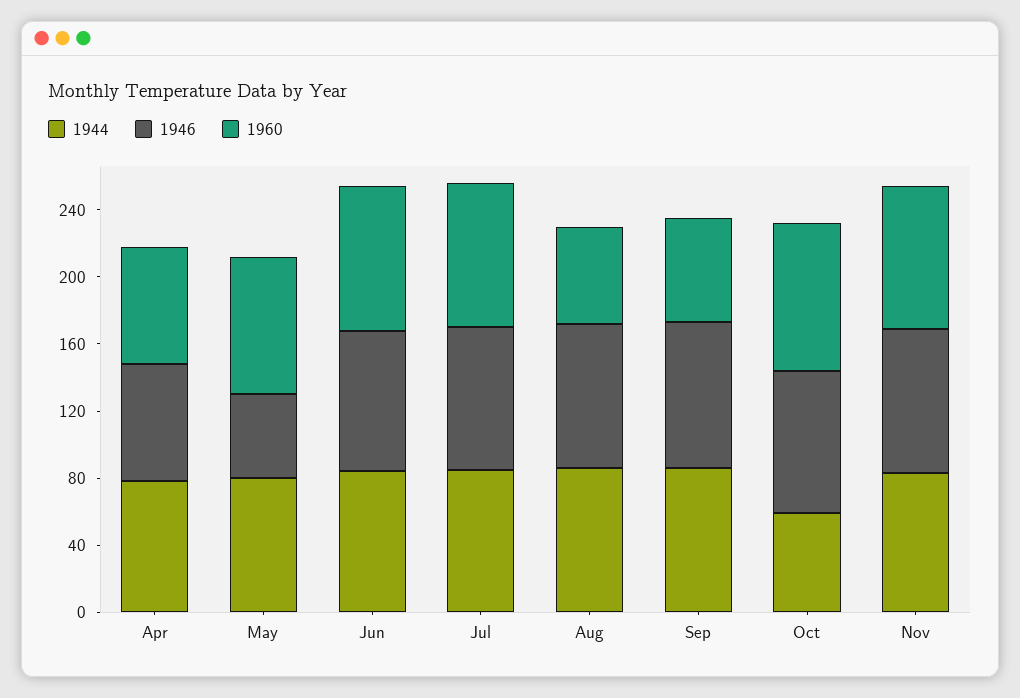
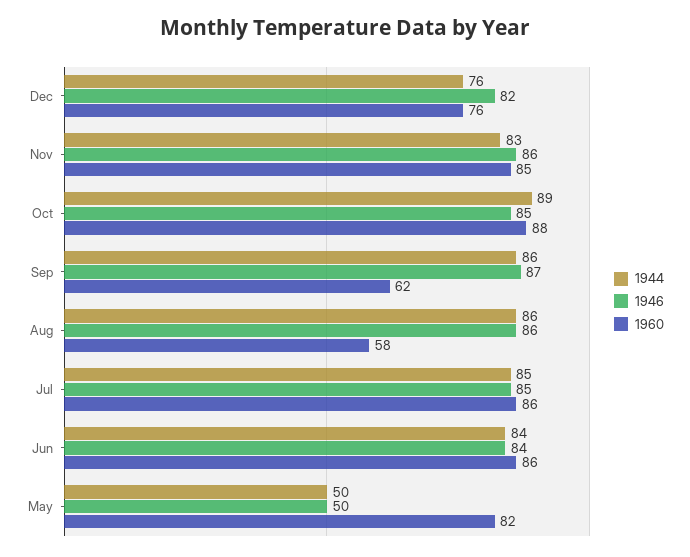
1944, Apr: 80 -> none
1946, Apr: 70 -> none
1960, Apr: 70 -> none
1944, May: 80 -> 50
1944, Oct: 60 -> 89
1944, Dec: none -> 76
1946, Dec: none -> 82
1960, Dec: none -> 76

